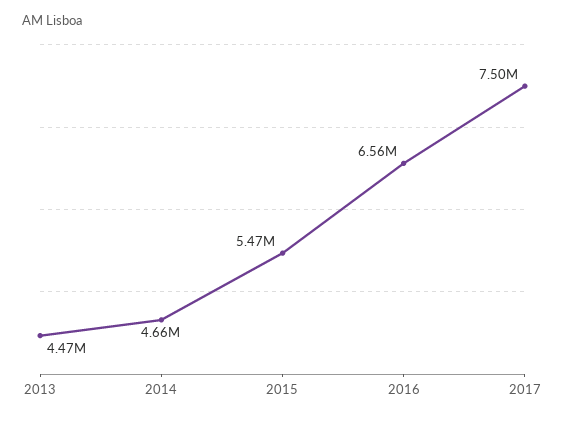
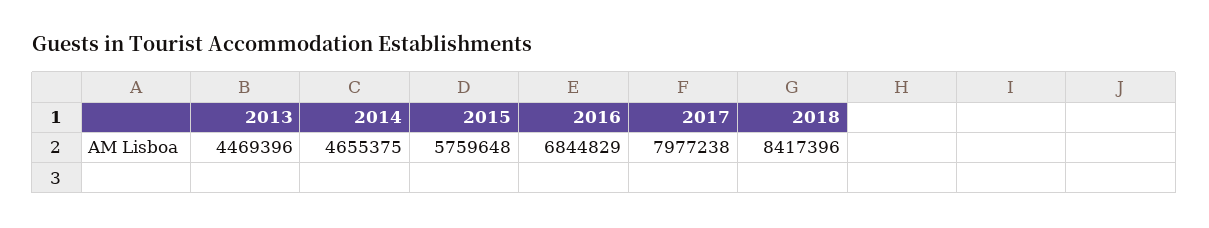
2015: 5470000 -> 5759648
2016: 6560000 -> 6844829
2017: 7500000 -> 7977238
2018: none -> 8417396

